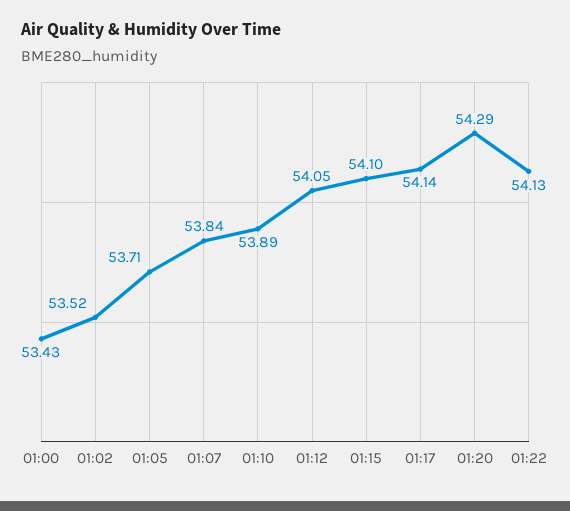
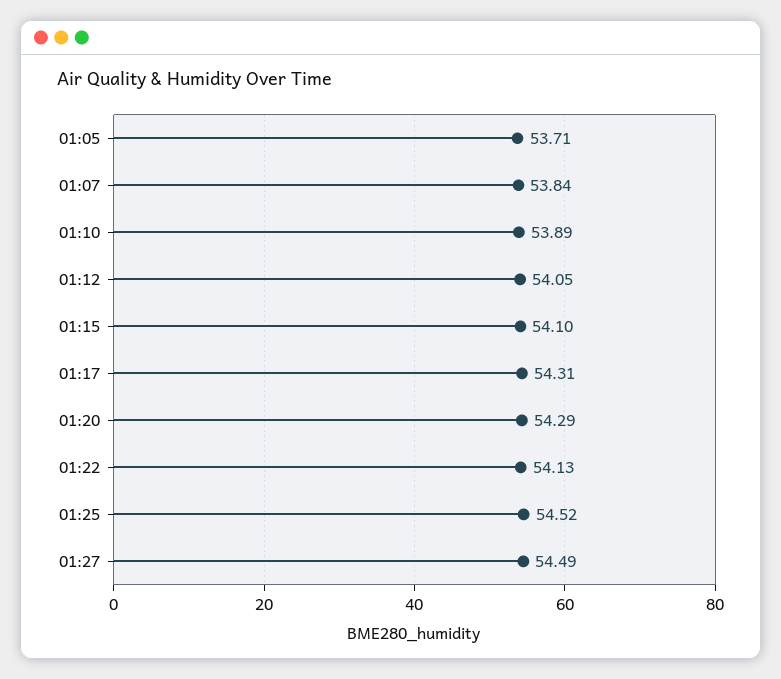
01:00: 53.43 -> none
01:02: 53.52 -> none
01:17: 54.14 -> 54.31
01:25: none -> 54.52
01:27: none -> 54.49

